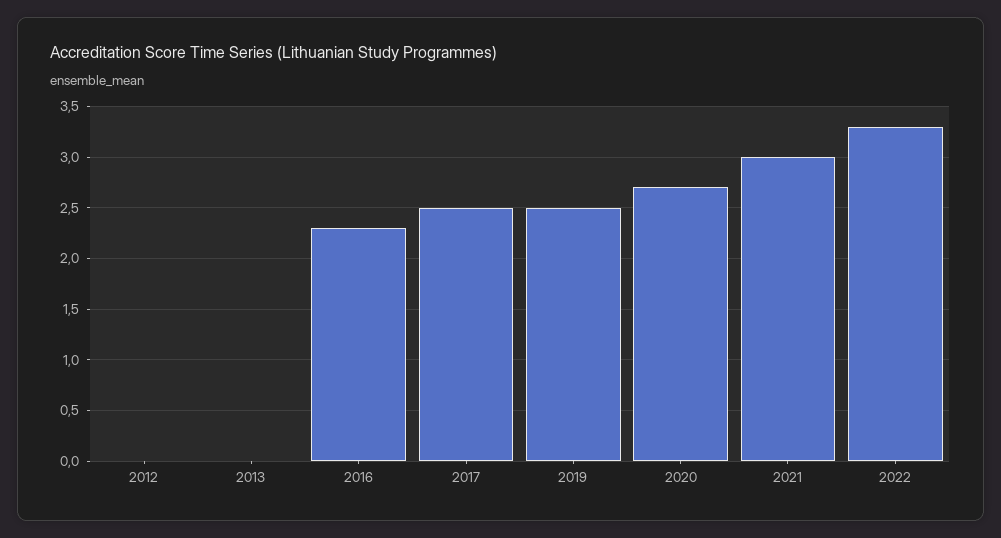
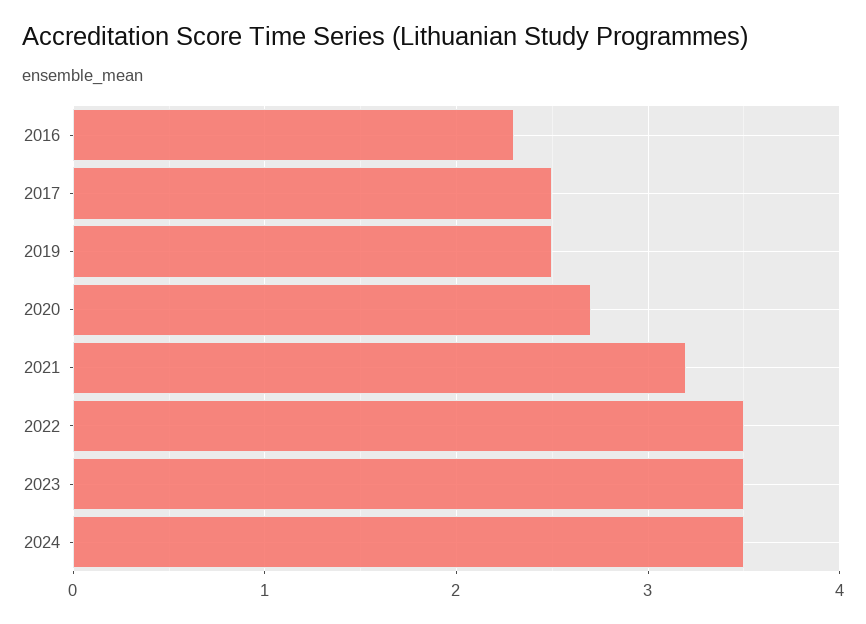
2012: 0 -> none
2013: 0 -> none
2021: 3 -> 3.2
2022: 3.3 -> 3.5
2023: none -> 3.5
2024: none -> 3.5

